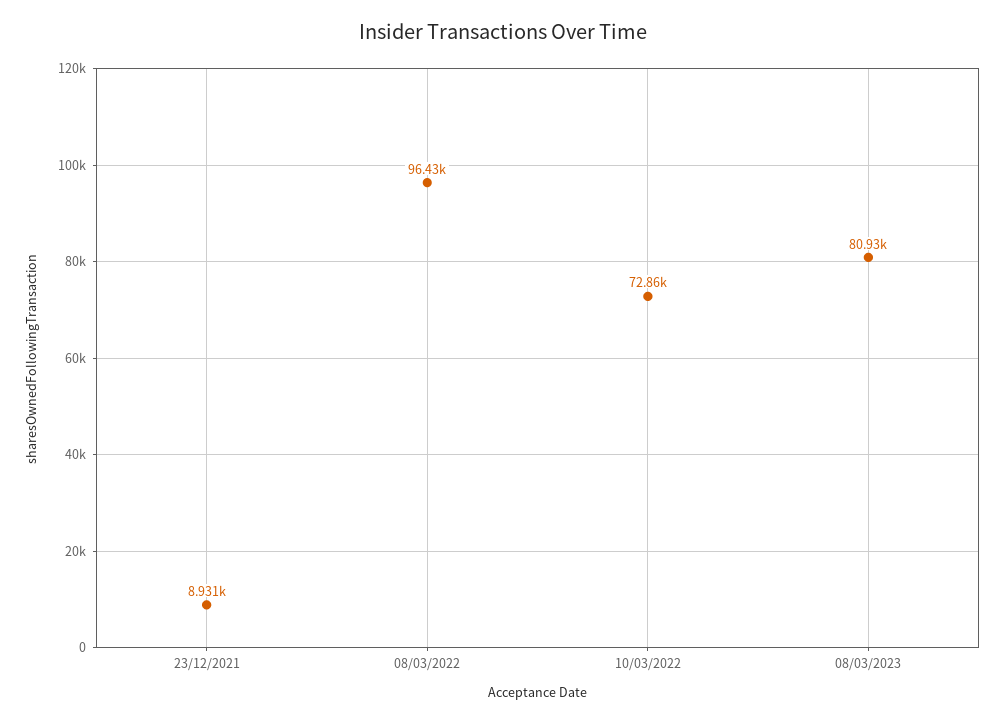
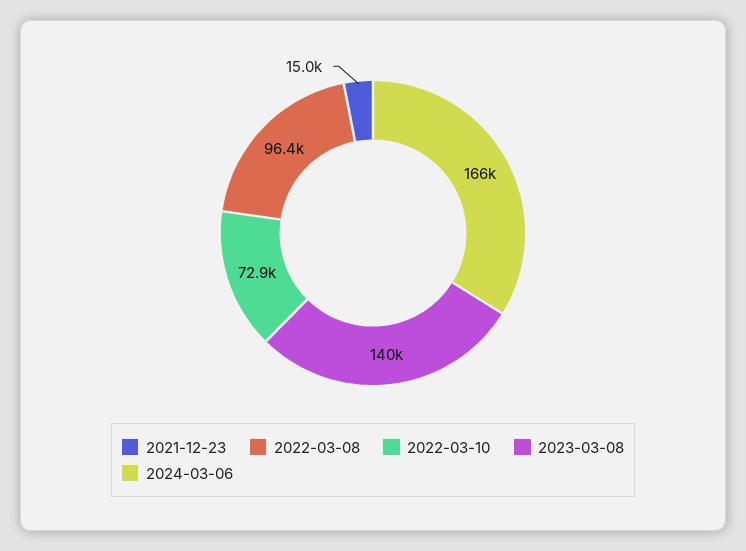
23/12/2021: 8931 -> 15000
08/03/2023: 80930 -> 140000
2024-03-06: none -> 166000

